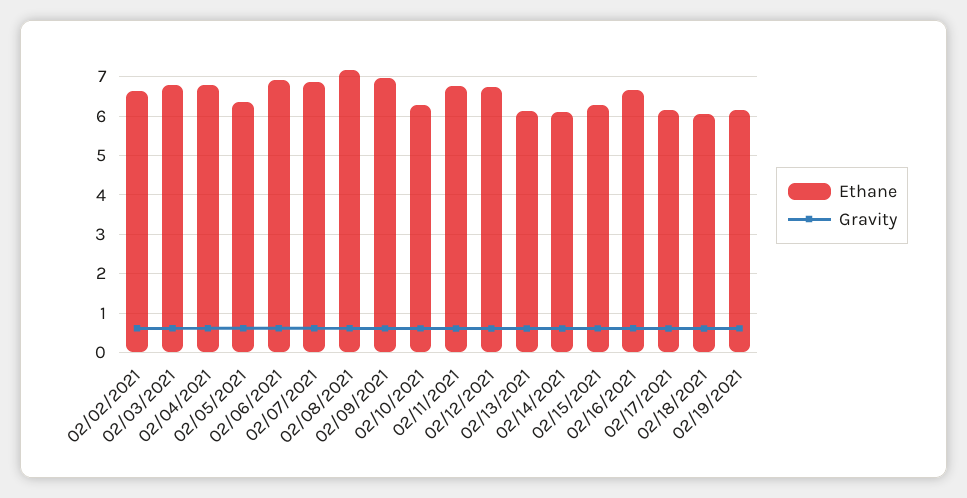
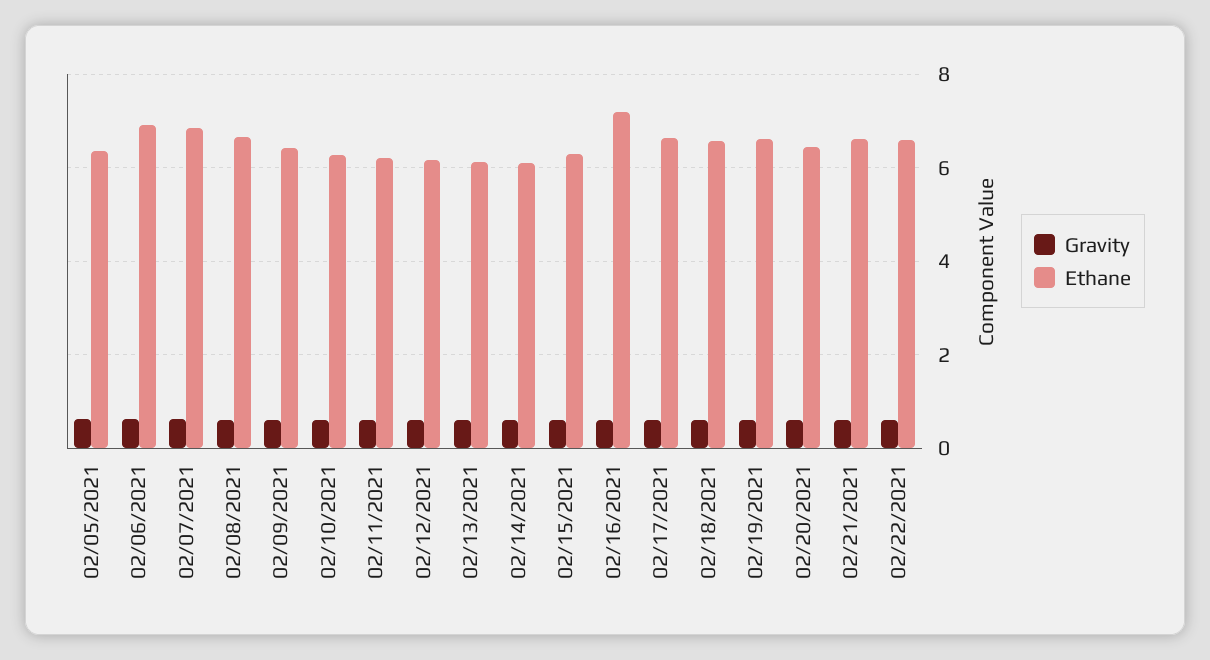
Ethane, 02/02/2021: 6.6 -> none
Gravity, 02/02/2021: 0.6 -> none
Ethane, 02/03/2021: 6.8 -> none
Gravity, 02/03/2021: 0.6 -> none
Ethane, 02/04/2021: 6.8 -> none
Gravity, 02/04/2021: 0.6 -> none
Ethane, 02/08/2021: 7.2 -> 6.6
Ethane, 02/09/2021: 7 -> 6.4
Ethane, 02/11/2021: 6.8 -> 6.2
Ethane, 02/12/2021: 6.8 -> 6.2
Ethane, 02/16/2021: 6.6 -> 7.2
Ethane, 02/17/2021: 6.2 -> 6.6
Ethane, 02/18/2021: 6 -> 6.6
Ethane, 02/19/2021: 6.2 -> 6.6
Gravity, 02/20/2021: none -> 0.6
Ethane, 02/20/2021: none -> 6.4
Gravity, 02/21/2021: none -> 0.6
Ethane, 02/21/2021: none -> 6.6
Gravity, 02/22/2021: none -> 0.6
Ethane, 02/22/2021: none -> 6.6

